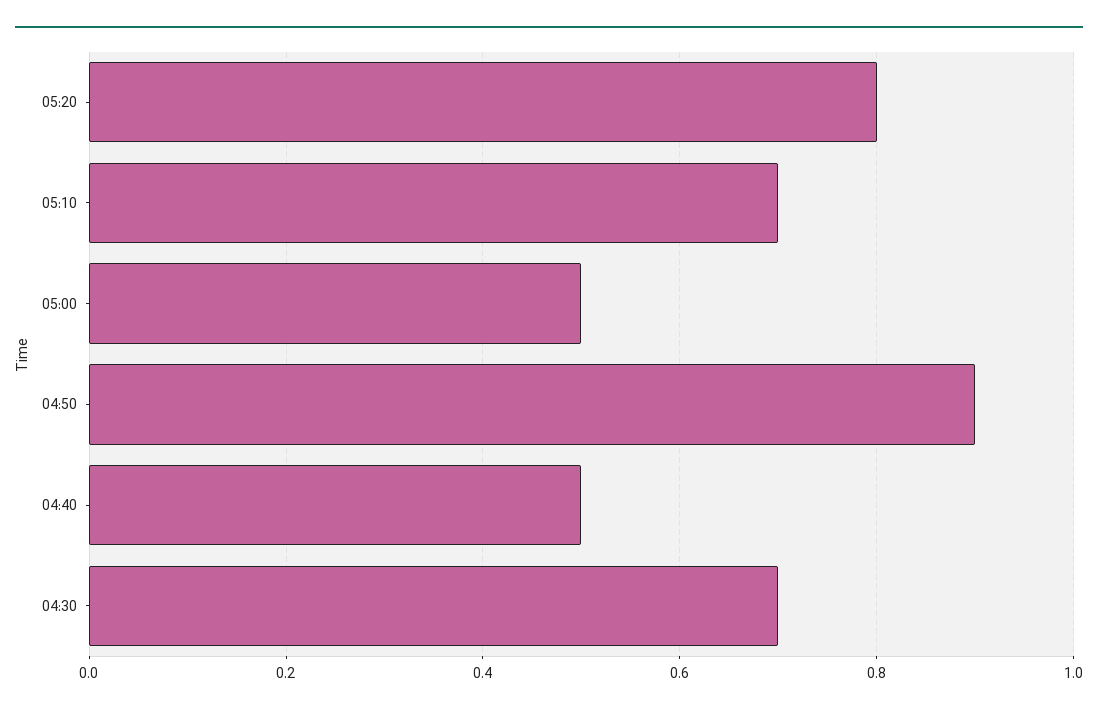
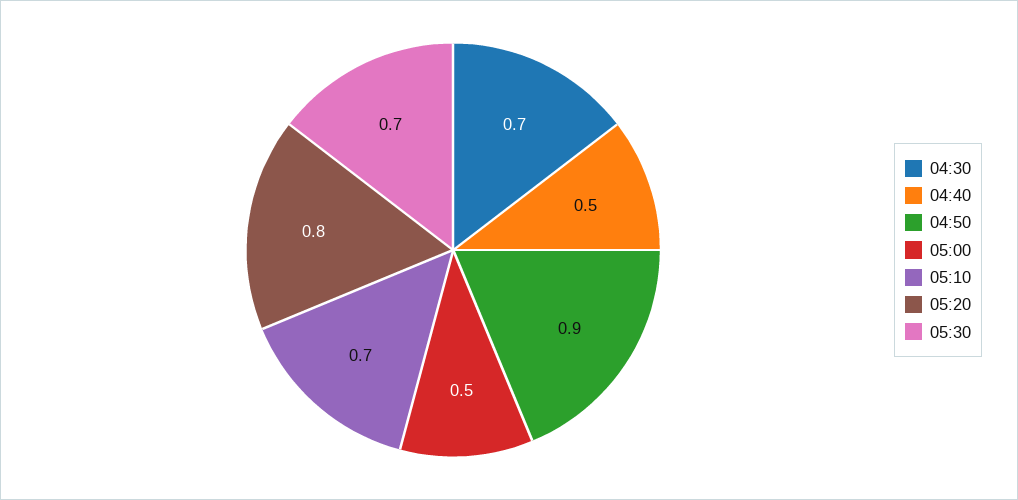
05:30: none -> 0.7

